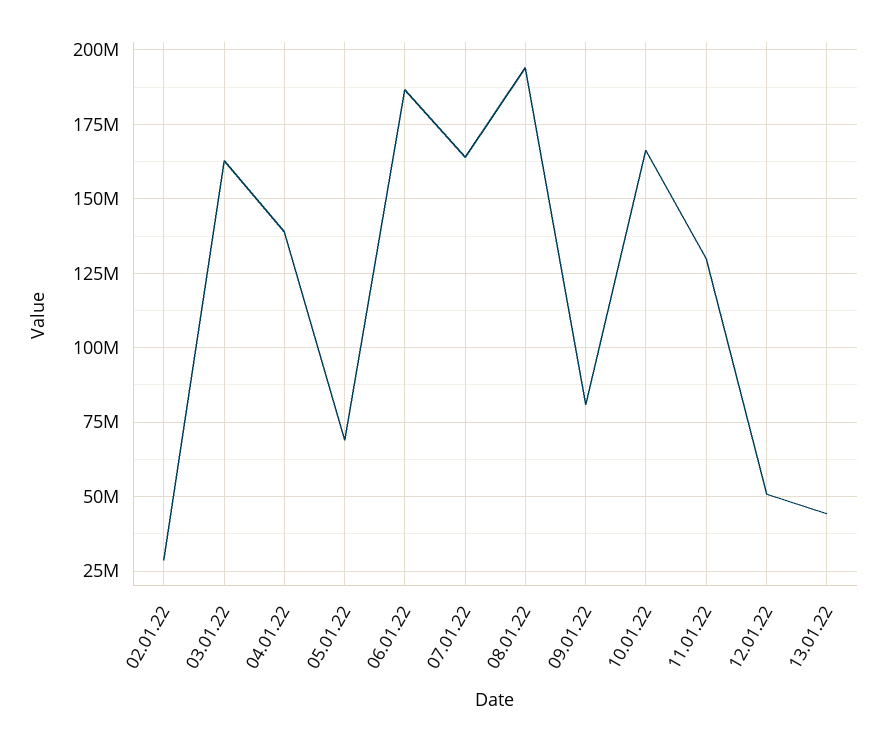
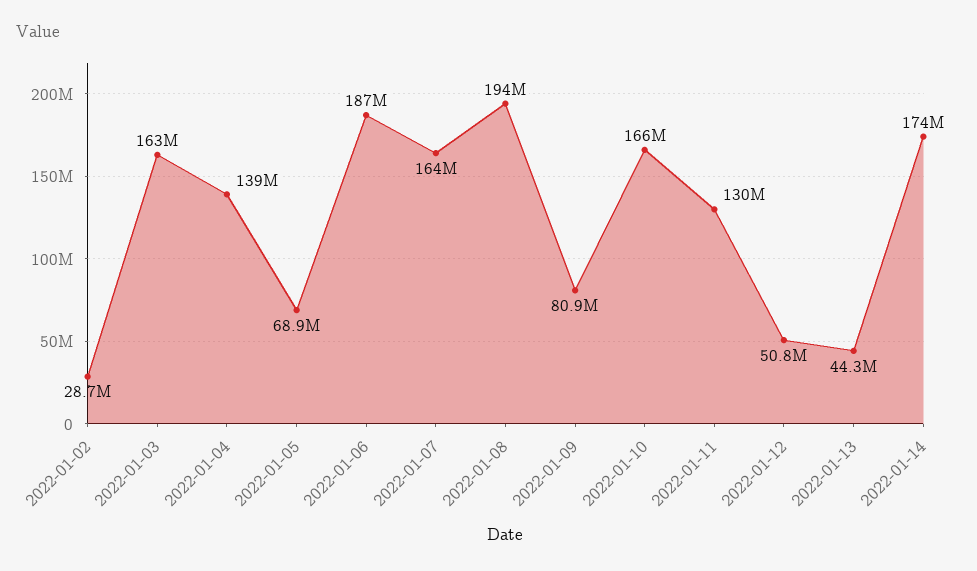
2022-01-14: none -> 174000000

